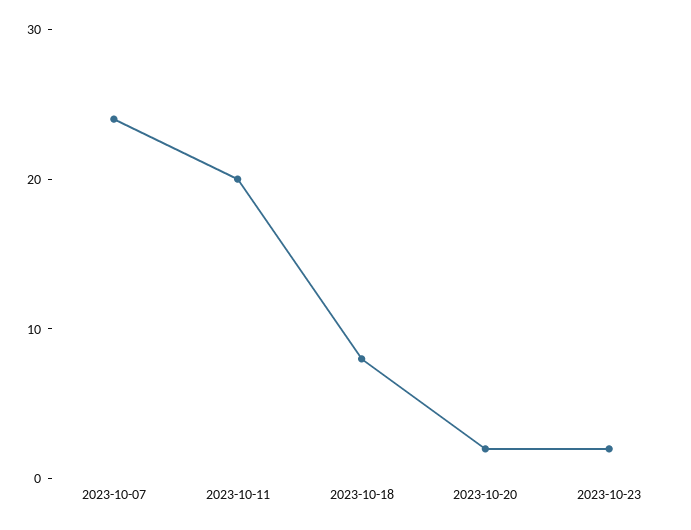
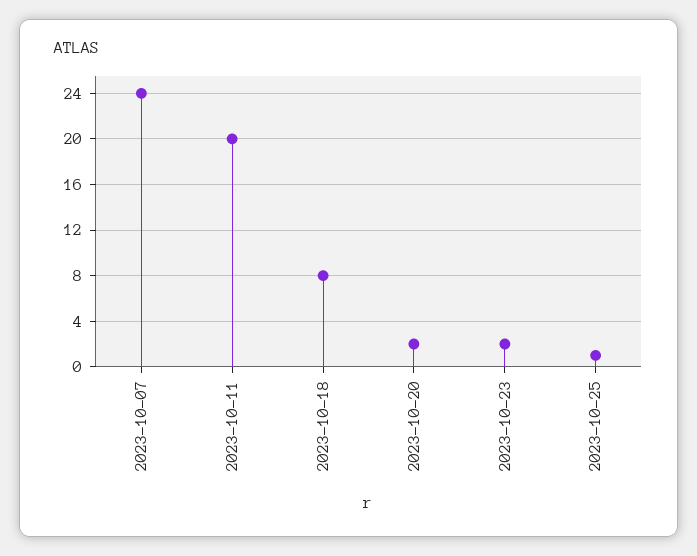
2023-10-25: none -> 1

